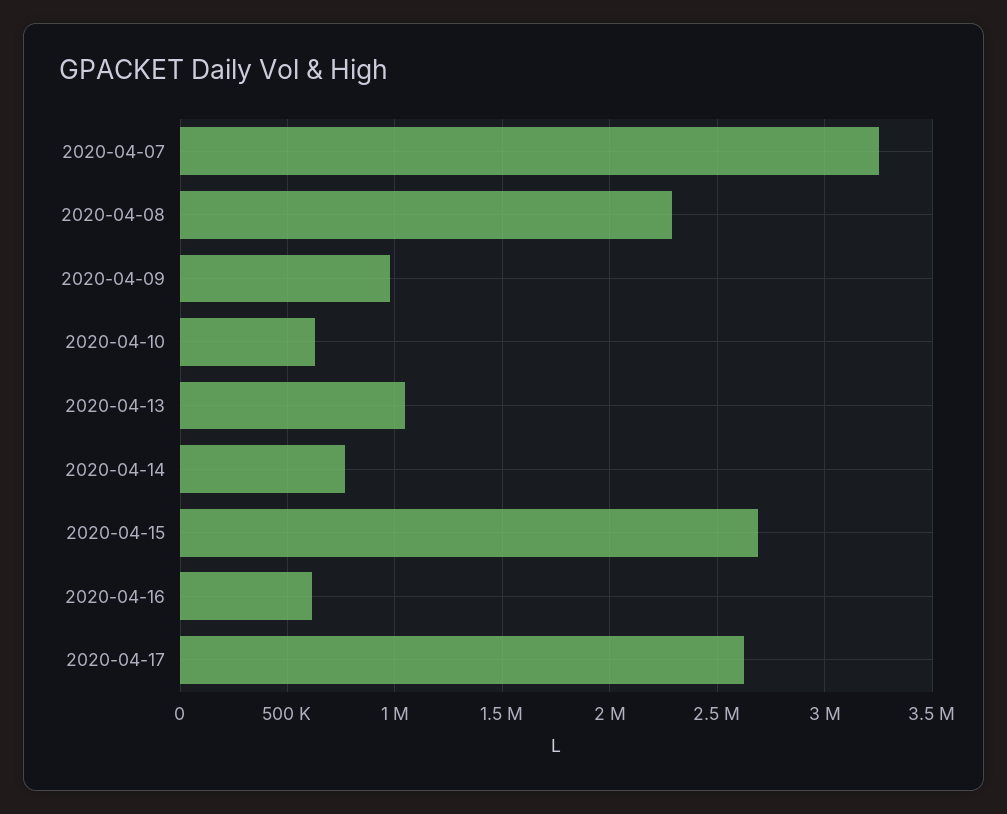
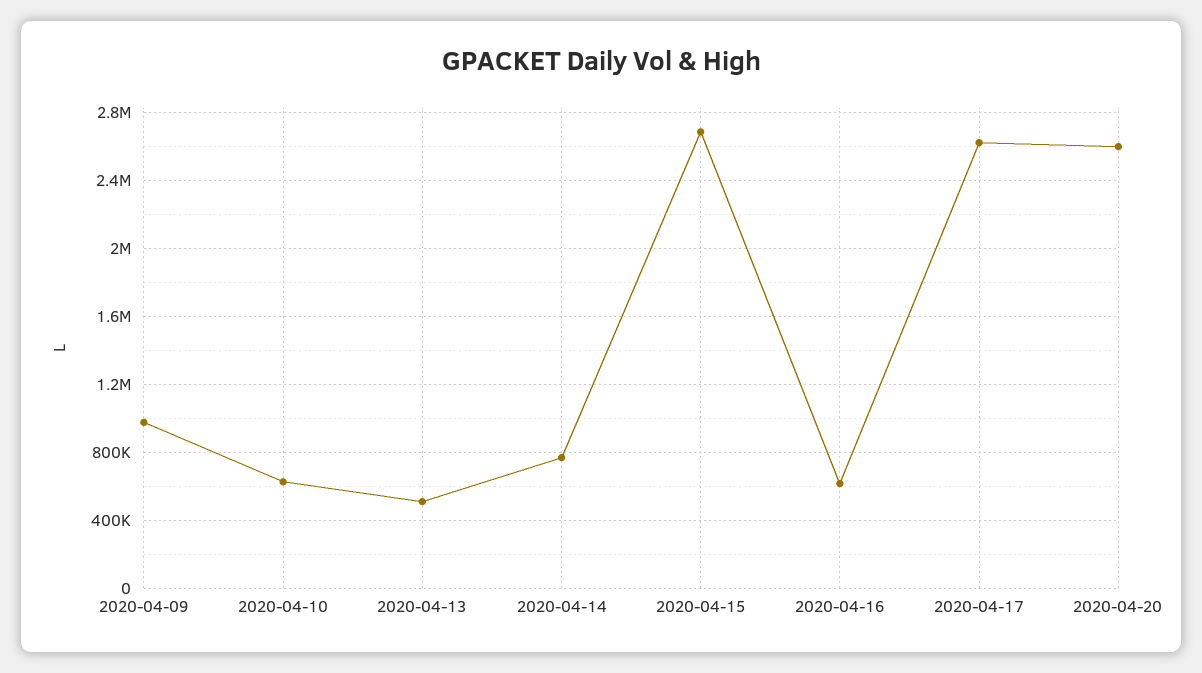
2020-04-07: 3250000 -> none
2020-04-08: 2300000 -> none
2020-04-13: 1050000 -> 500000
2020-04-20: none -> 2600000

